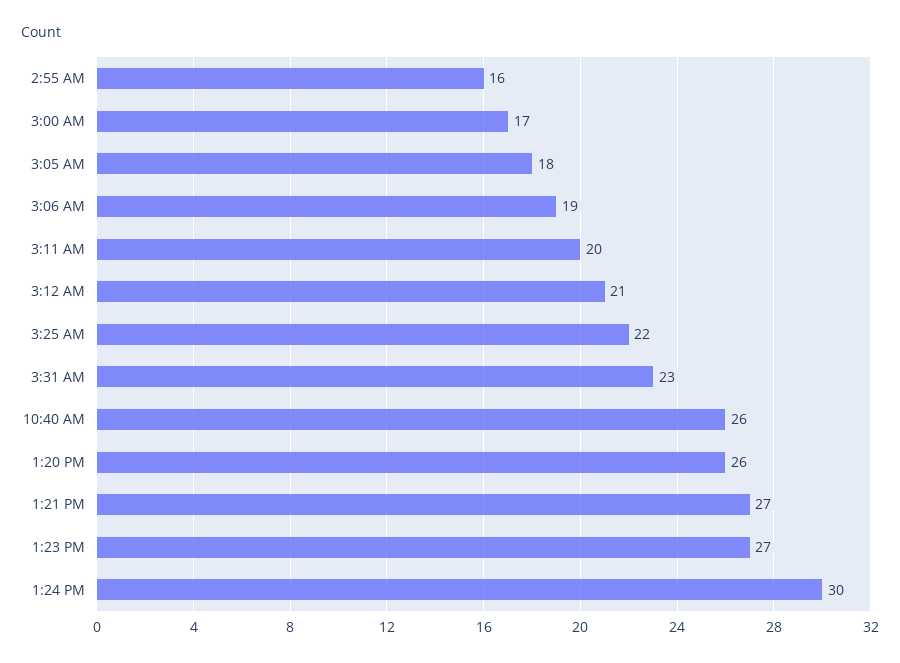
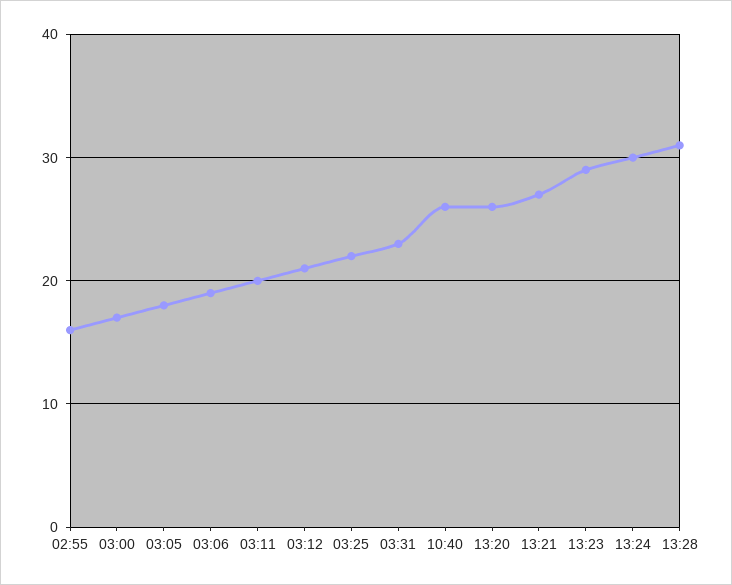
1:23 PM: 27 -> 29
13:28: none -> 31

